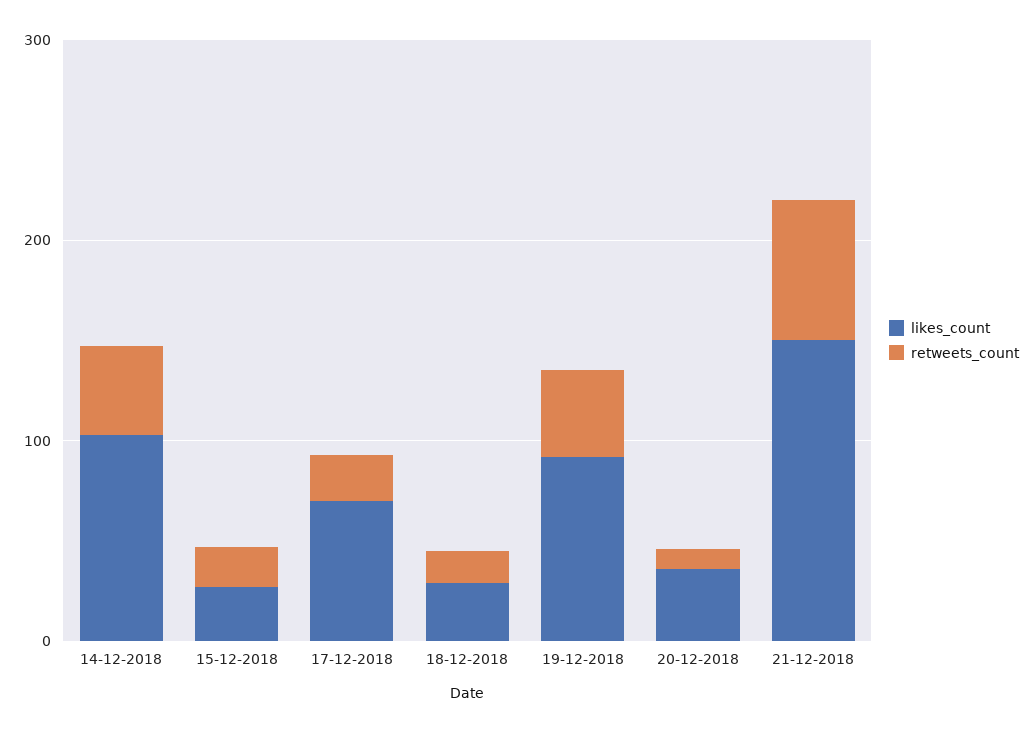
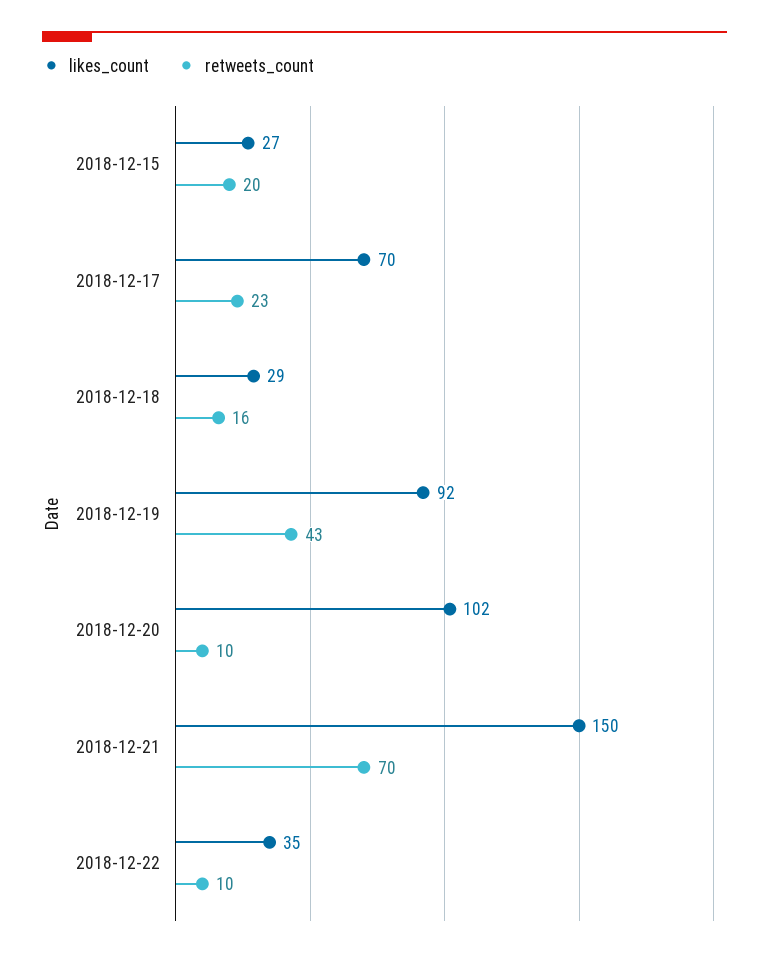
likes_count, 14-12-2018: 100 -> none
retweets_count, 14-12-2018: 40 -> none
likes_count, 20-12-2018: 40 -> 102
likes_count, 2018-12-22: none -> 35
retweets_count, 2018-12-22: none -> 10

